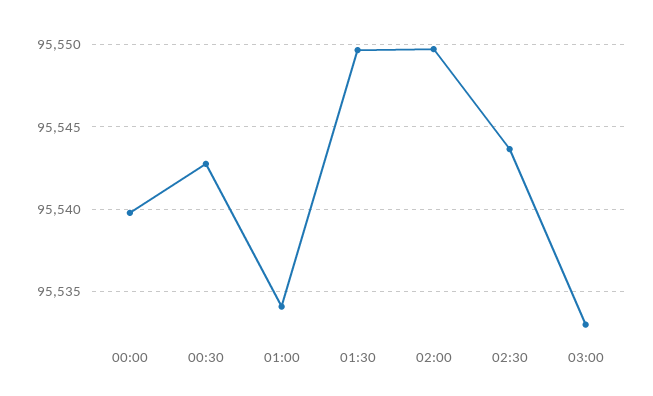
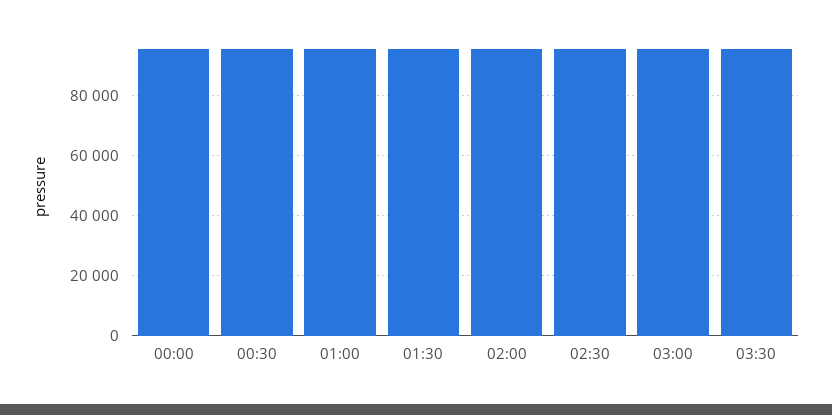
03:30: none -> 95000

